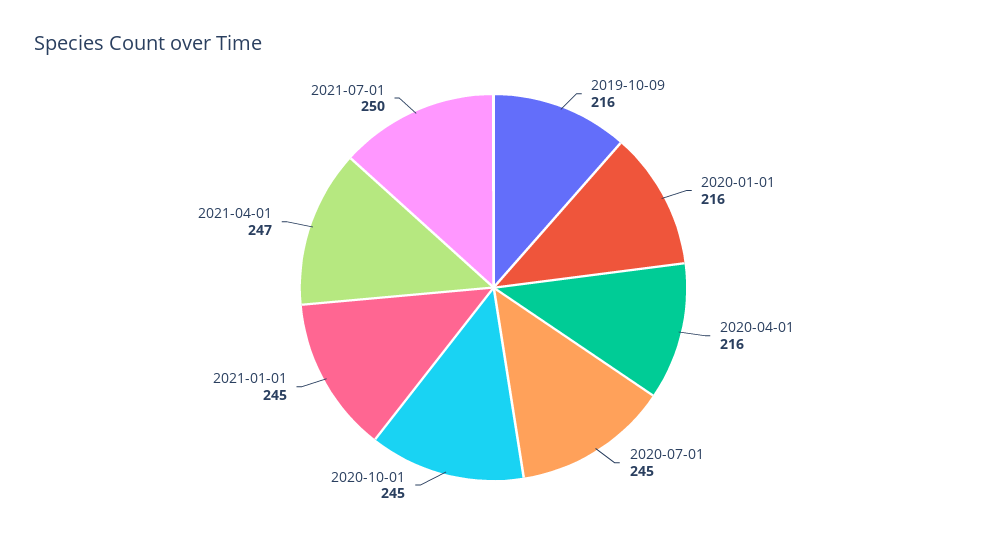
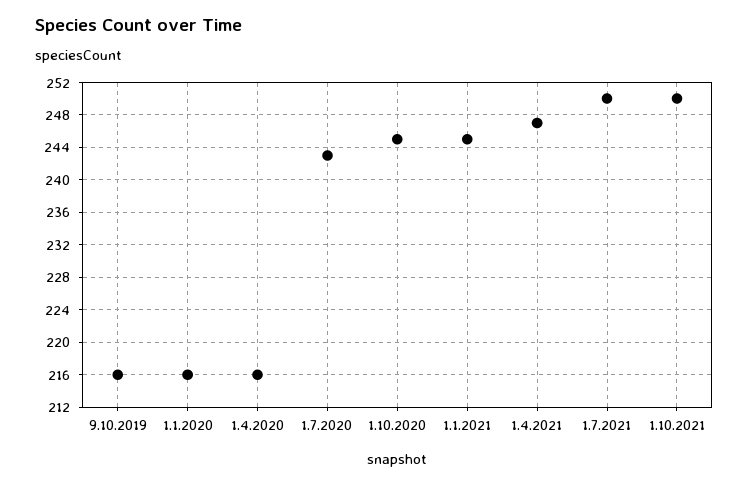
2020-07-01: 245 -> 243
1.10.2021: none -> 250

